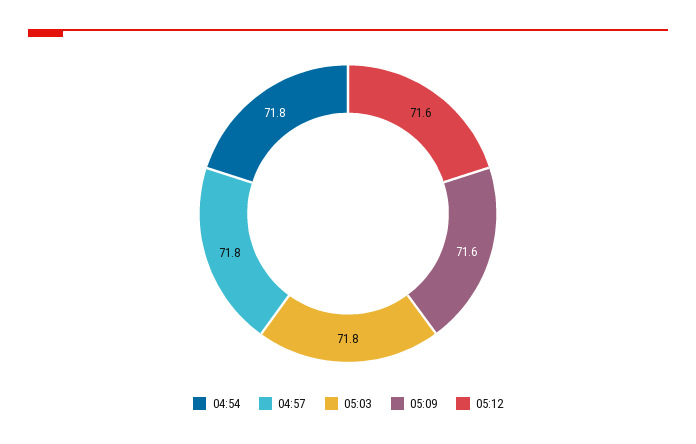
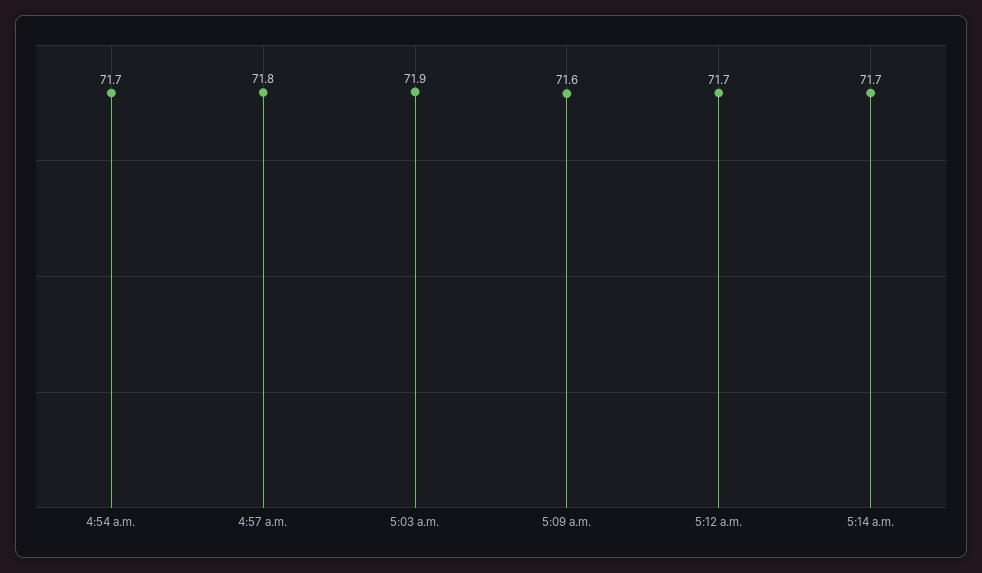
04:54: 71.8 -> 71.7
05:03: 71.8 -> 71.9
05:12: 71.6 -> 71.7
5:14 a.m.: none -> 71.7

